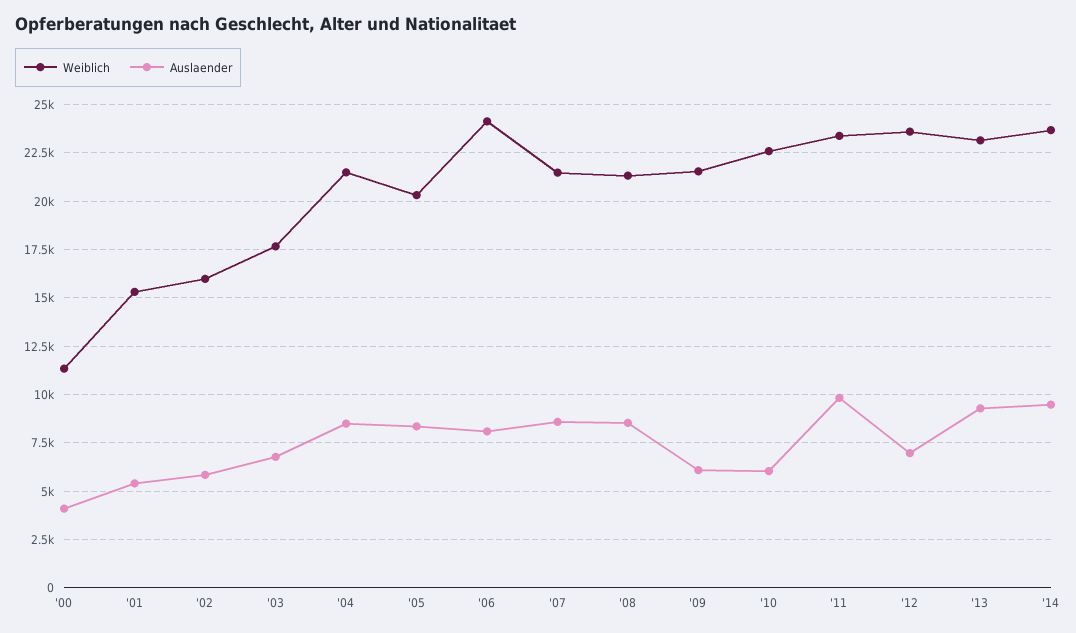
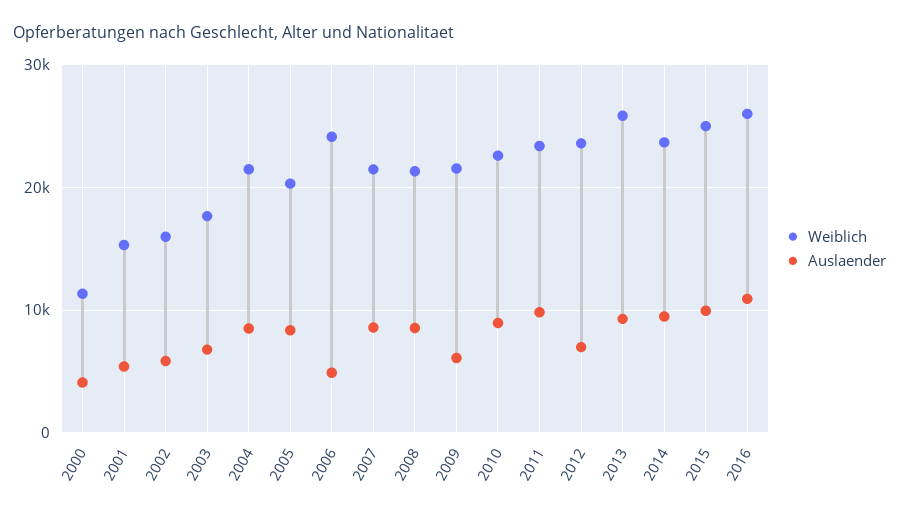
Auslaender, '06: 8000 -> 5000
Auslaender, '10: 6000 -> 9000
Weiblich, '13: 23000 -> 26000
Weiblich, 2015: none -> 25000
Auslaender, 2015: none -> 10000
Weiblich, 2016: none -> 26000
Auslaender, 2016: none -> 11000

